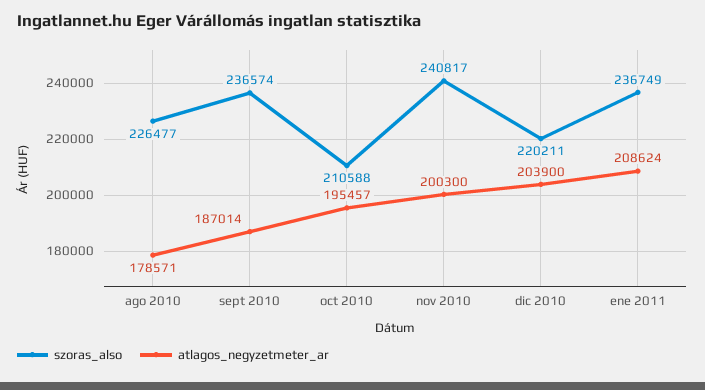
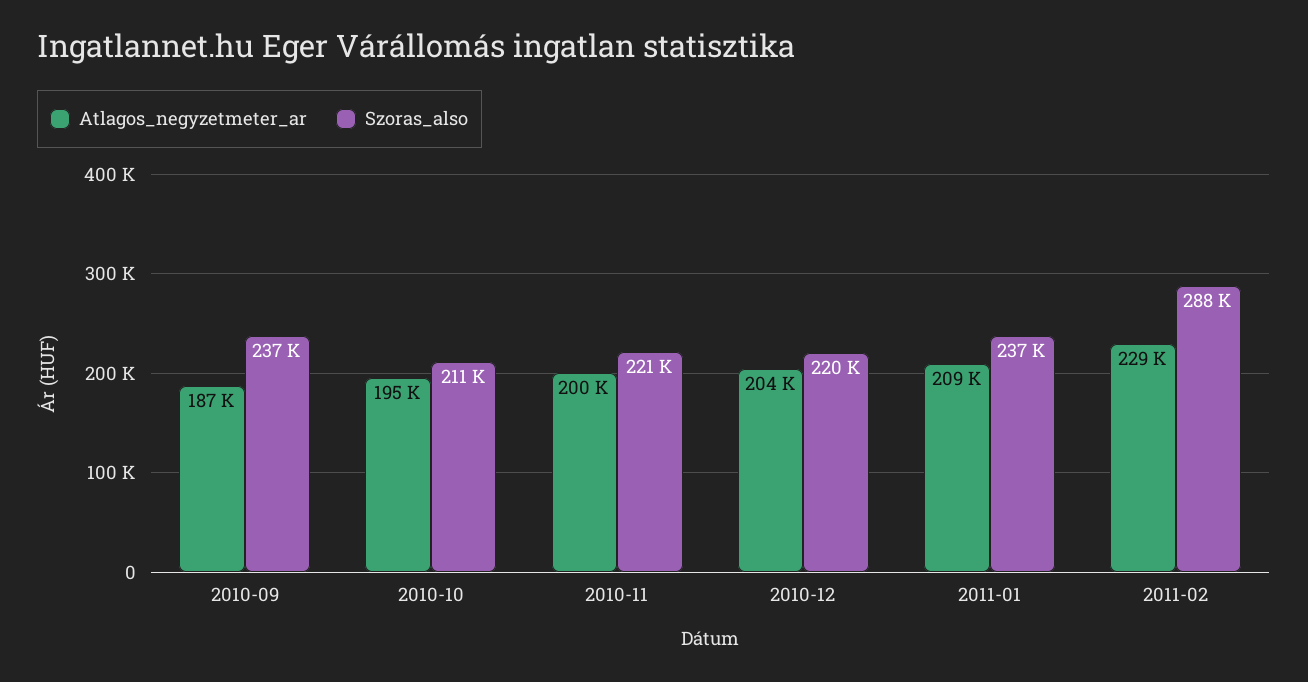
szoras_also, ago 2010: 226477 -> none
atlagos_negyzetmeter_ar, ago 2010: 178571 -> none
szoras_also, nov 2010: 240817 -> 221000
atlagos_negyzetmeter_ar, 2011-02: none -> 229000
szoras_also, 2011-02: none -> 288000

